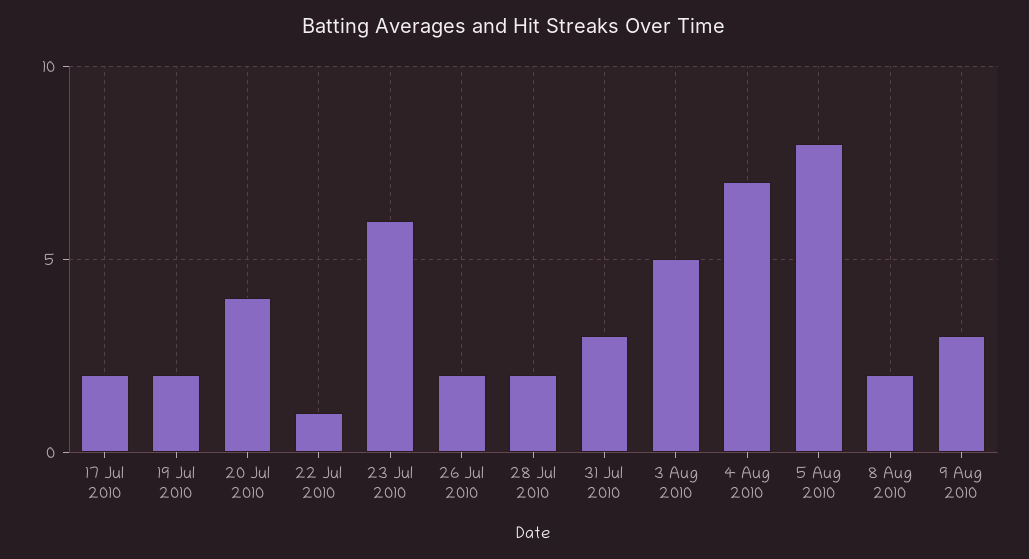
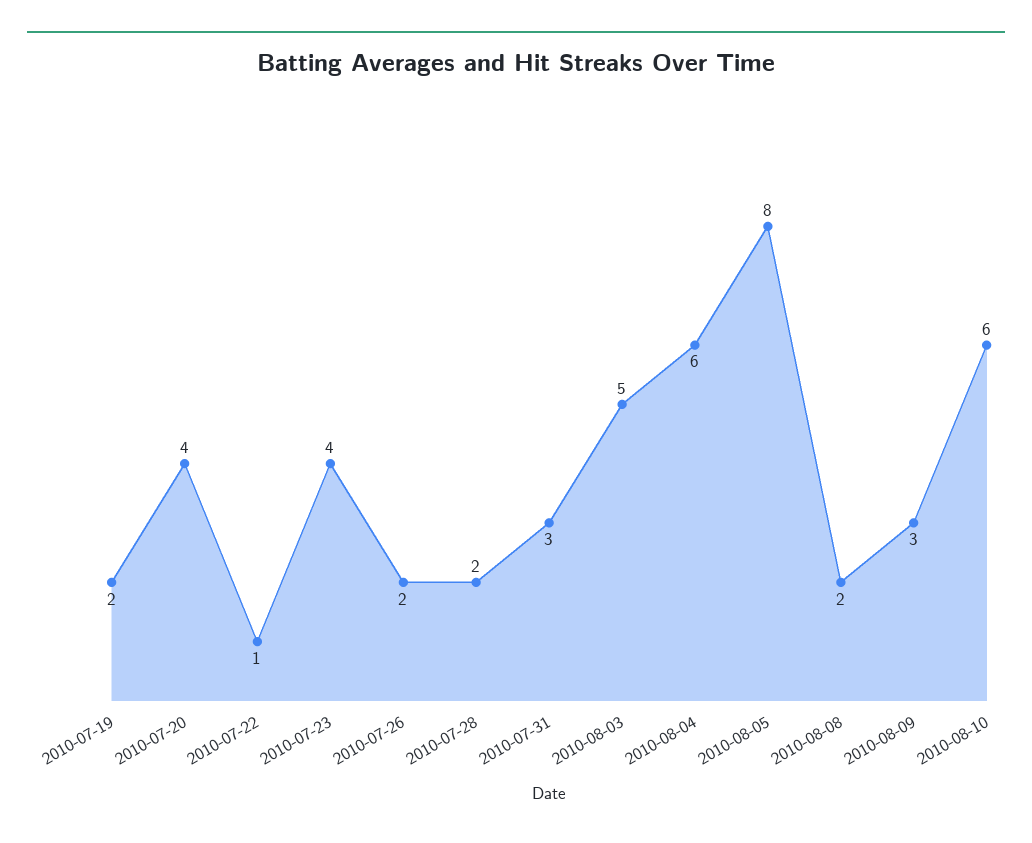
17 Jul 2010: 2 -> none
23 Jul 2010: 6 -> 4
4 Aug 2010: 7 -> 6
2010-08-10: none -> 6

